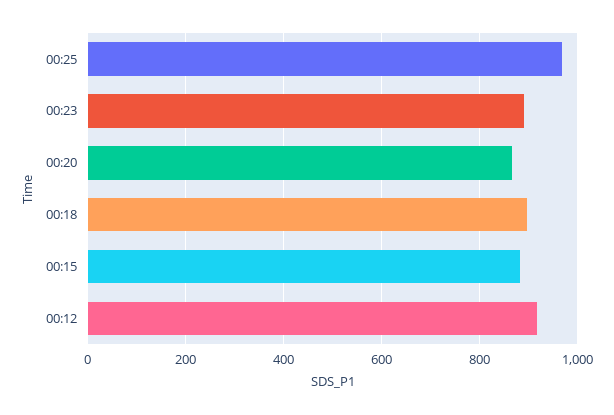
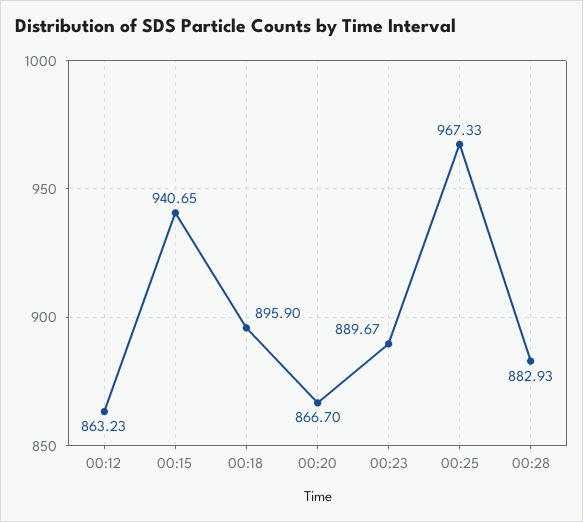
00:15: 880 -> 940.65
00:12: 920 -> 863.23
00:28: none -> 882.93

